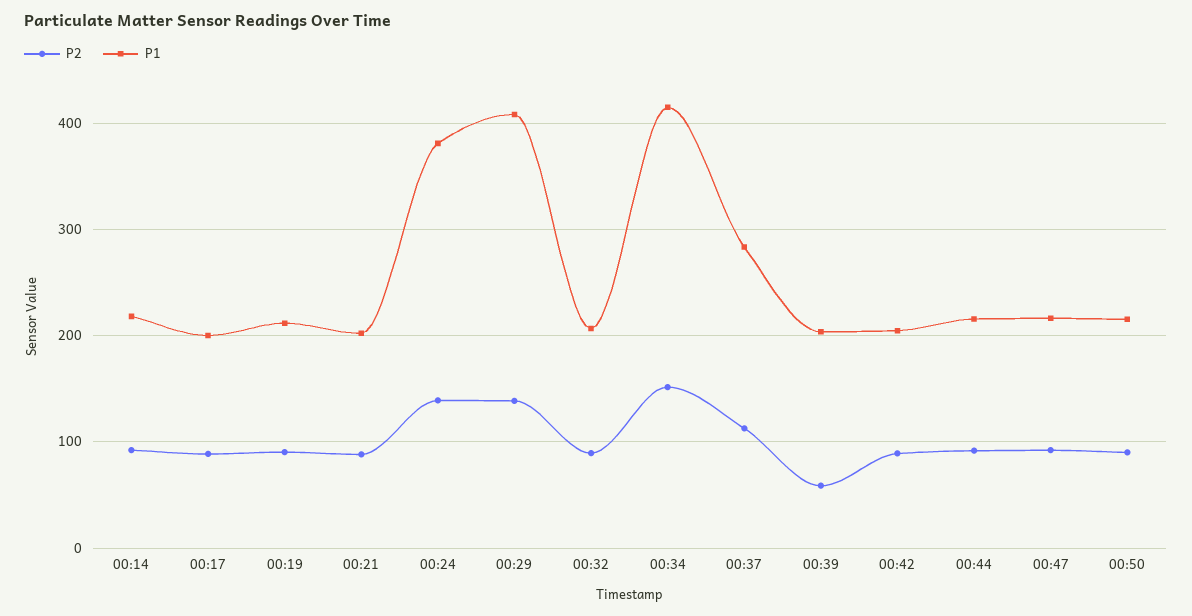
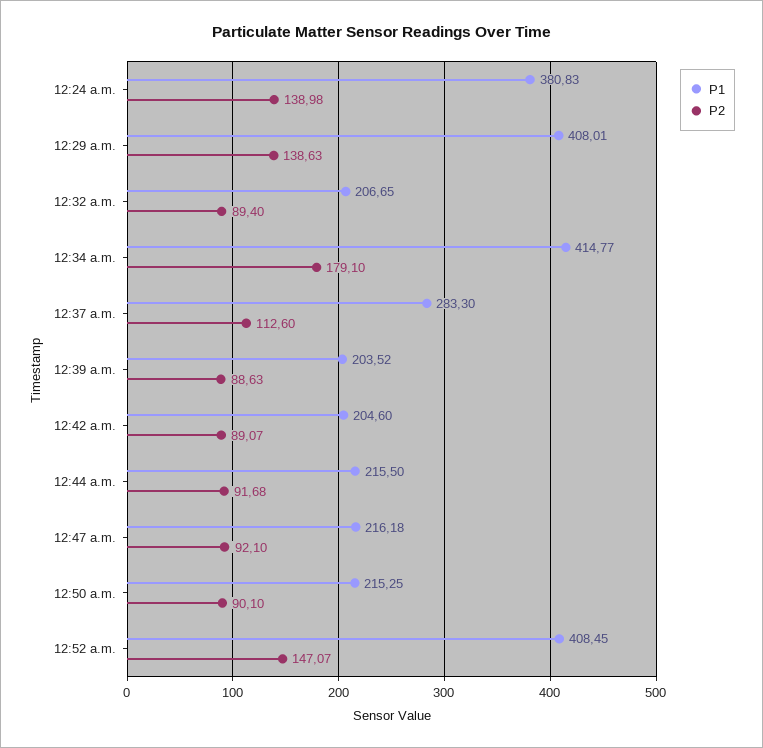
P2, 00:14: 90 -> none
P1, 00:14: 220 -> none
P2, 00:17: 90 -> none
P1, 00:17: 200 -> none
P2, 00:19: 90 -> none
P1, 00:19: 210 -> none
P2, 00:21: 90 -> none
P1, 00:21: 200 -> none
P2, 00:34: 150 -> 179.1
P2, 00:39: 60 -> 88.63
P1, 12:52 a.m.: none -> 408.45
P2, 12:52 a.m.: none -> 147.07

